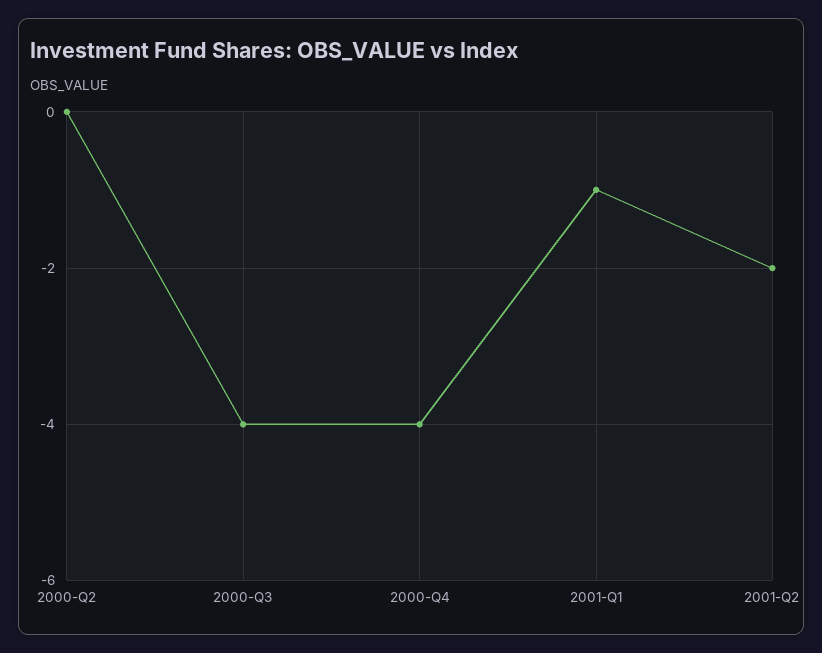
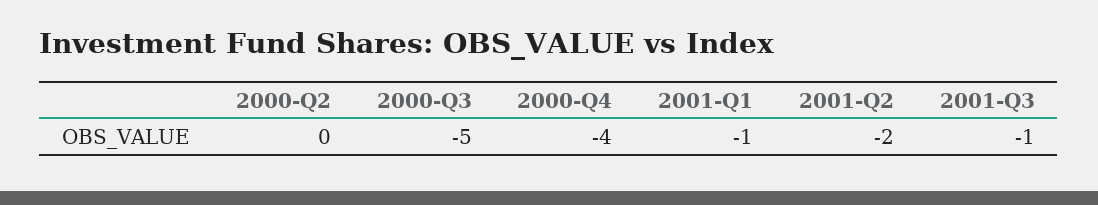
2000-Q3: -4 -> -5
2001-Q3: none -> -1

